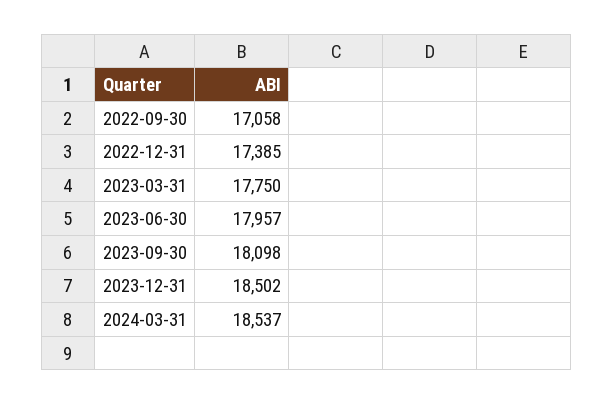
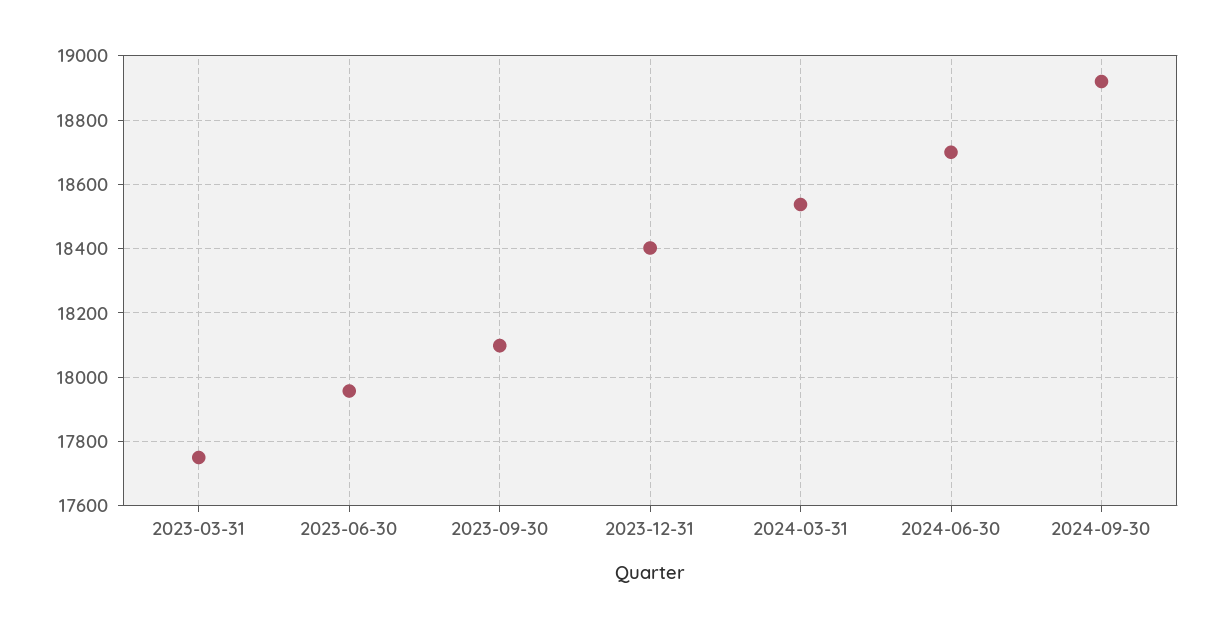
2022-09-30: 17058 -> none
2022-12-31: 17385 -> none
2023-12-31: 18502 -> 18400
2024-06-30: none -> 18700
2024-09-30: none -> 18920

